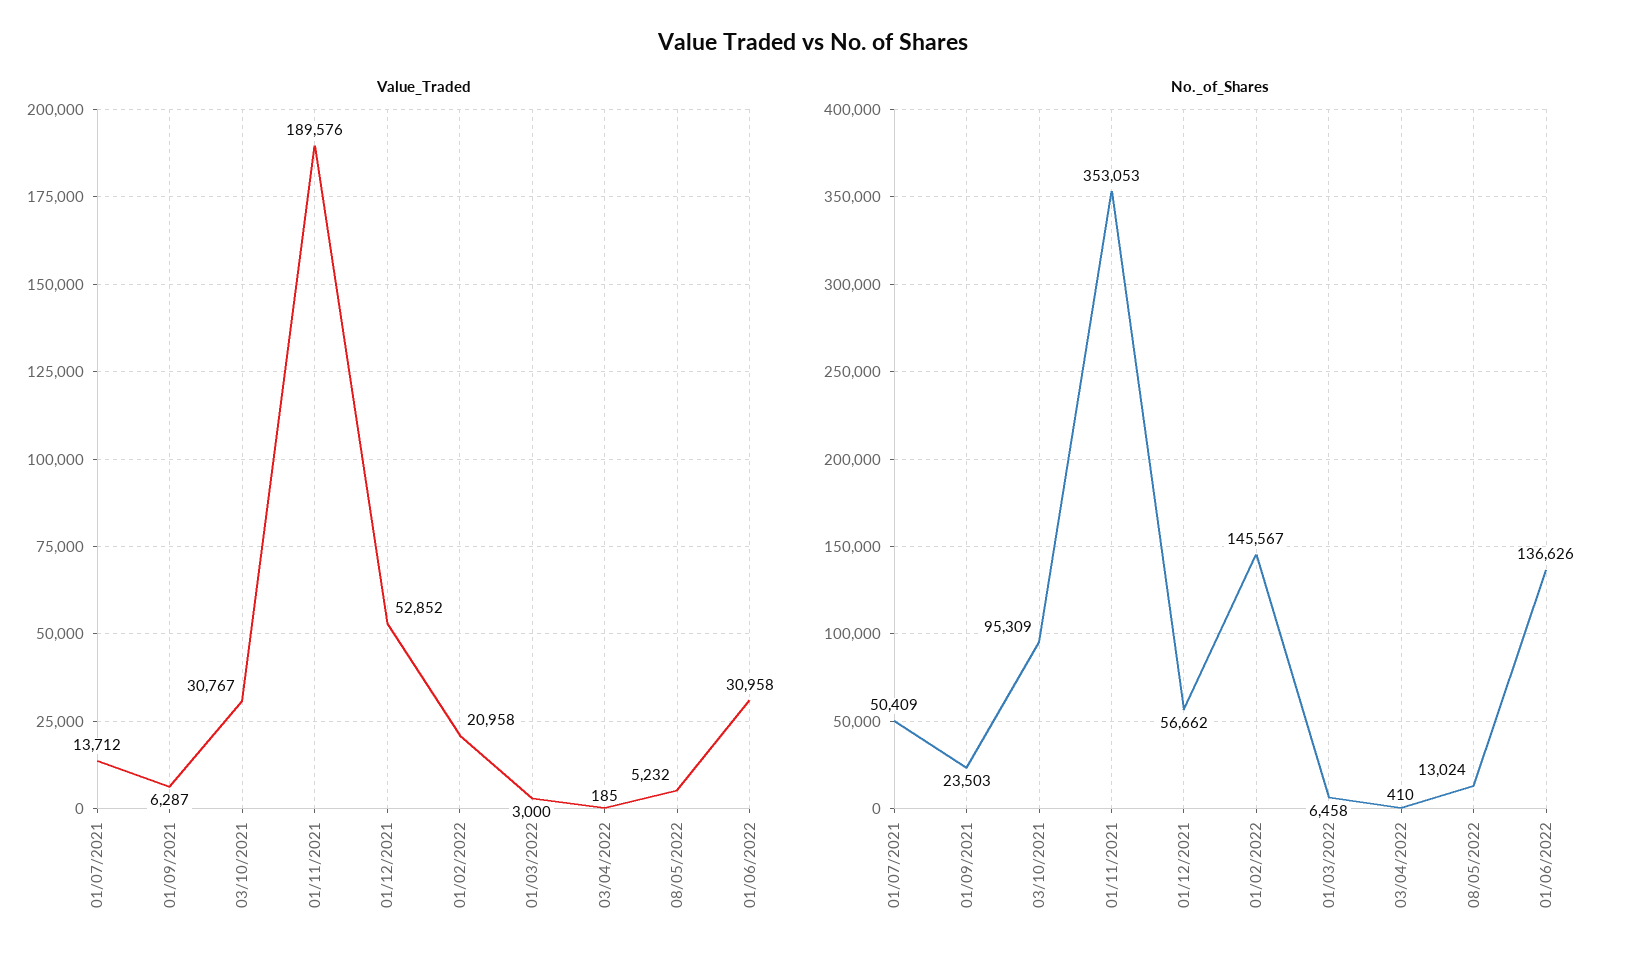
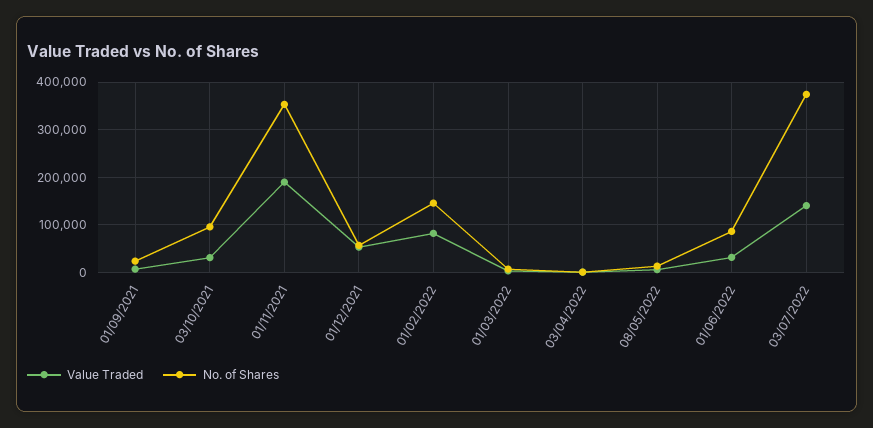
Value_Traded, 01/07/2021: 13712 -> none
Value_Traded, 01/02/2022: 20958 -> 80000
No._of_Shares, 01/07/2021: 50409 -> none
No._of_Shares, 01/06/2022: 136626 -> 80000
Value_Traded, 03/07/2022: none -> 140000
No._of_Shares, 03/07/2022: none -> 380000

